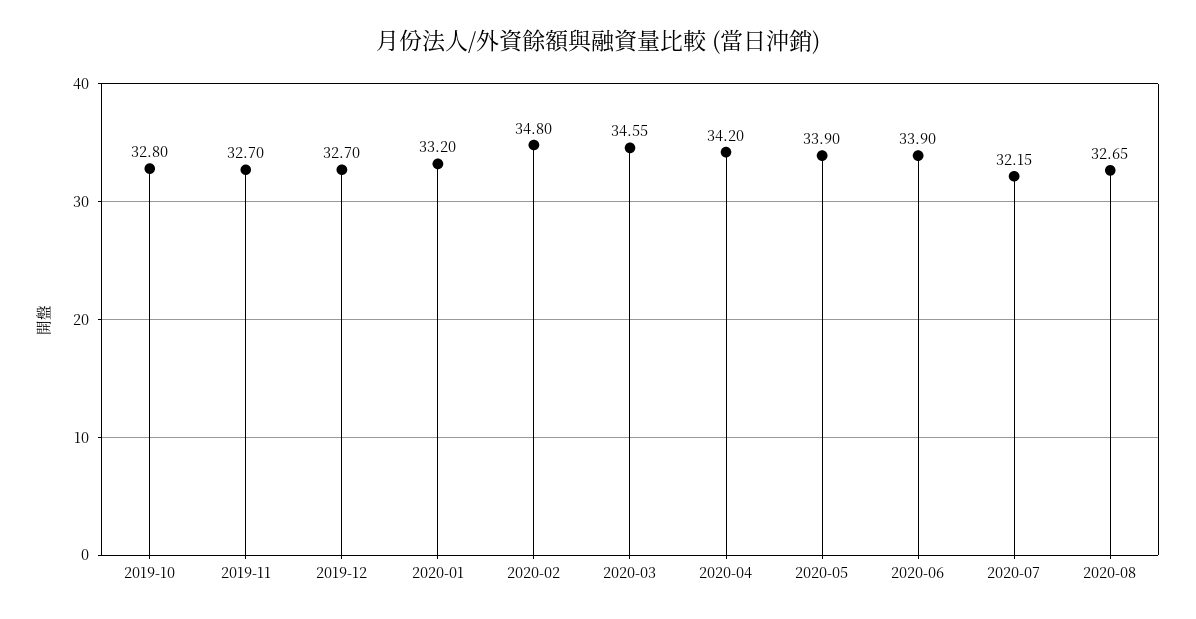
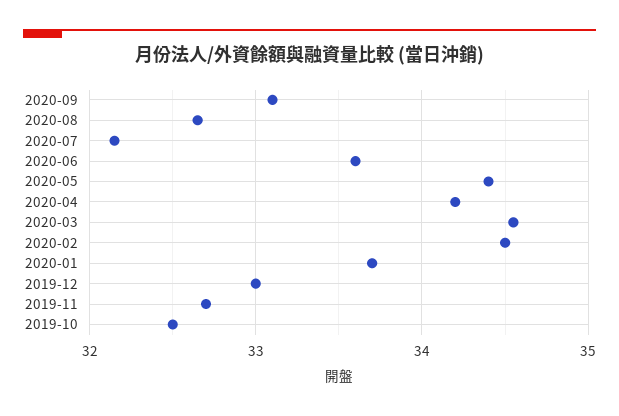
2019-10: 32.8 -> 32.5
2019-12: 32.7 -> 33
2020-01: 33.2 -> 33.7
2020-02: 34.8 -> 34.5
2020-05: 33.9 -> 34.4
2020-06: 33.9 -> 33.6
2020-09: none -> 33.1

